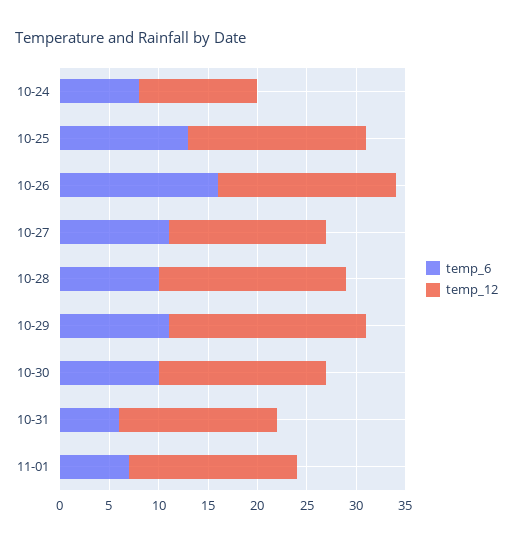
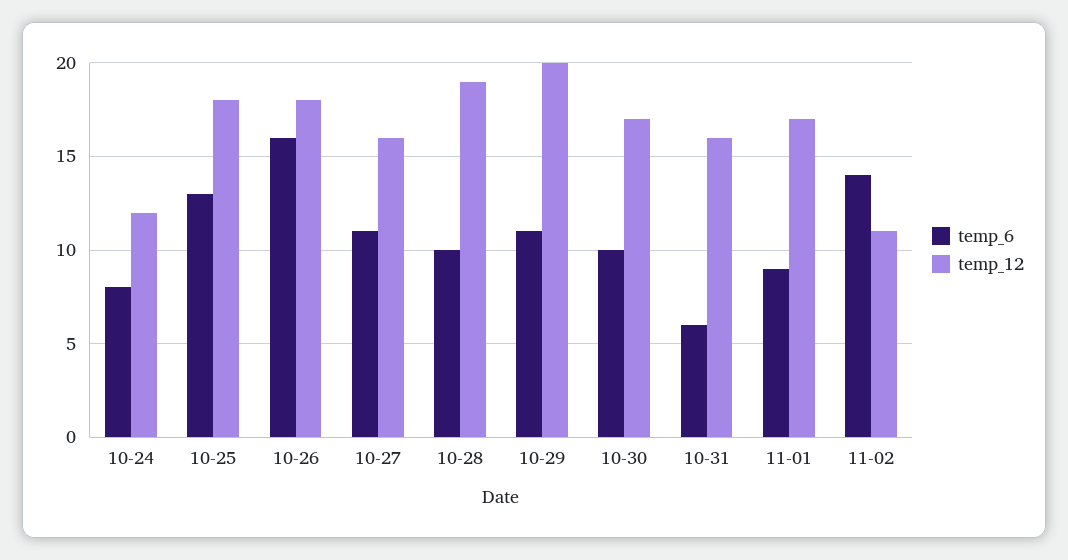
temp_6, 11-01: 7 -> 9
temp_6, 11-02: none -> 14
temp_12, 11-02: none -> 11

